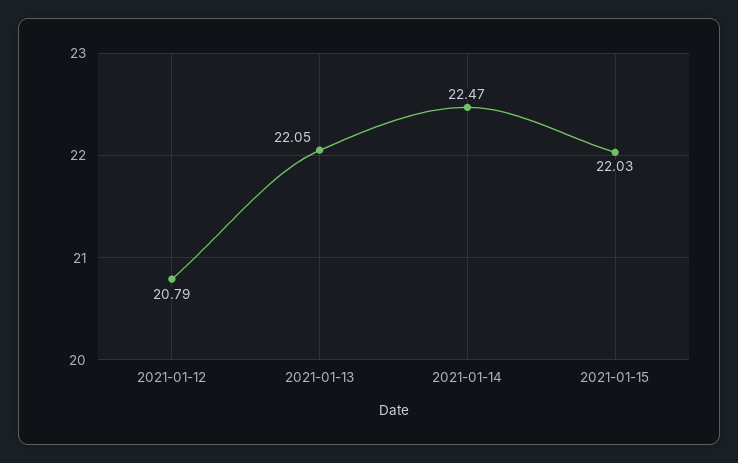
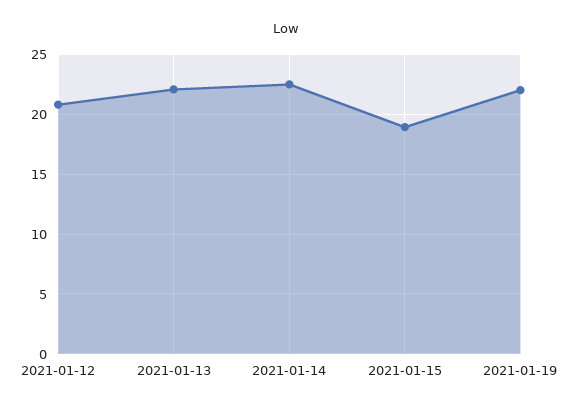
2021-01-15: 22.03 -> 19
2021-01-19: none -> 22

